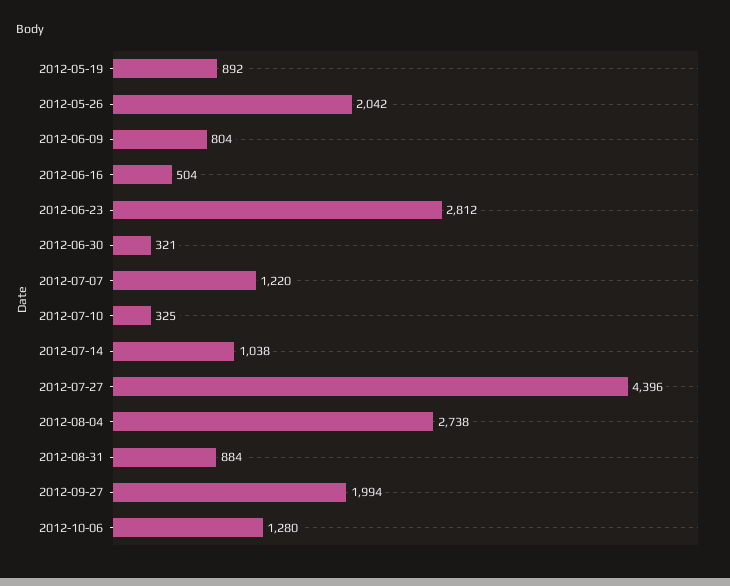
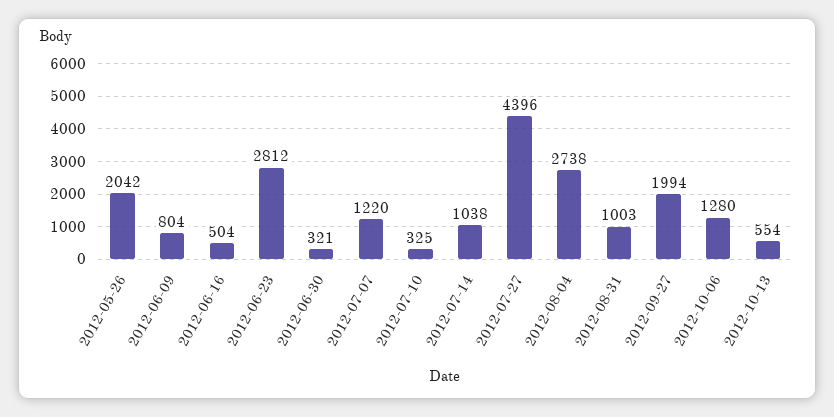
2012-05-19: 892 -> none
2012-08-31: 884 -> 1003
2012-10-13: none -> 554

